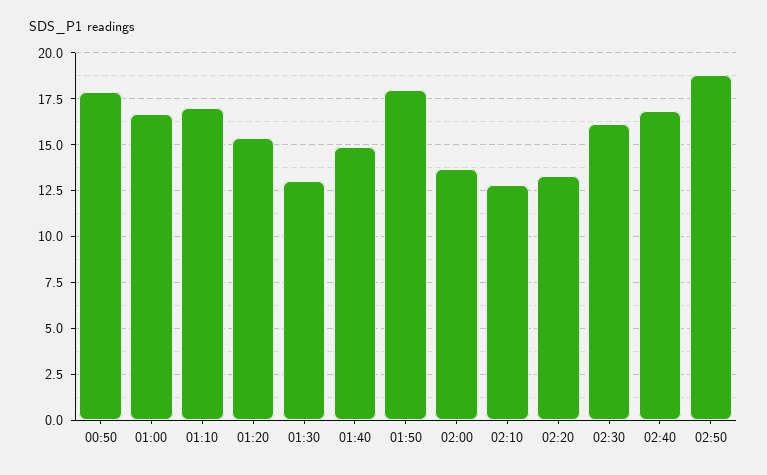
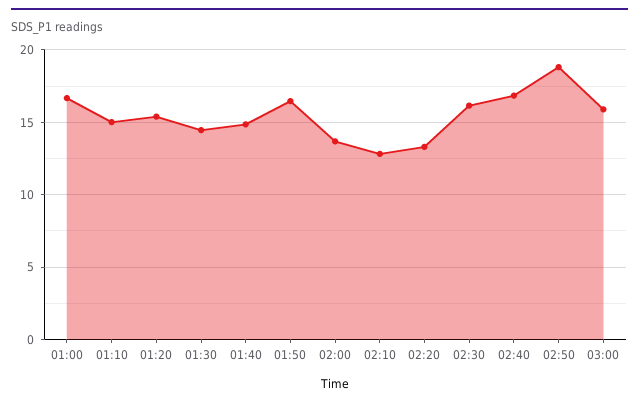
00:50: 18 -> none
01:10: 17 -> 15
01:30: 13 -> 14.5
01:50: 18 -> 16.5
03:00: none -> 16

